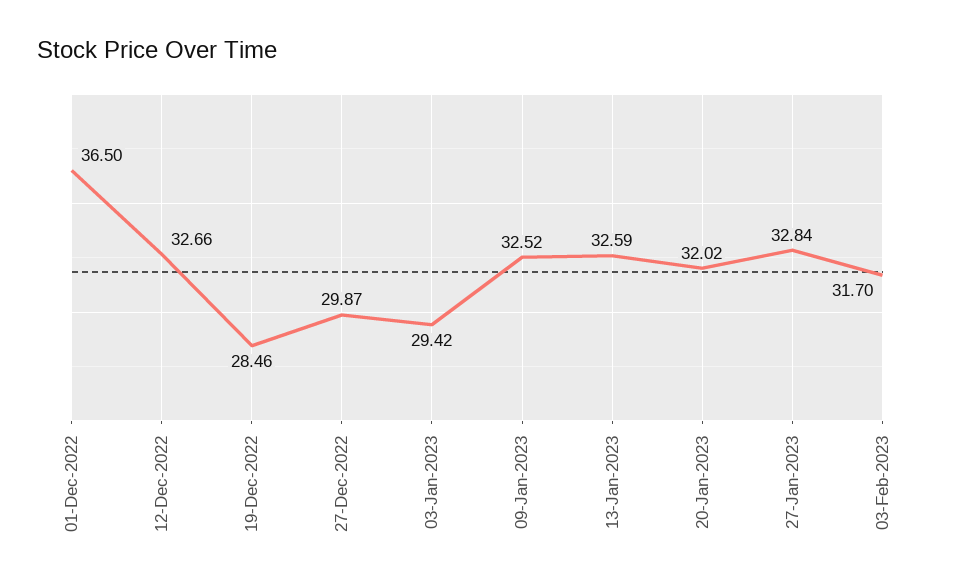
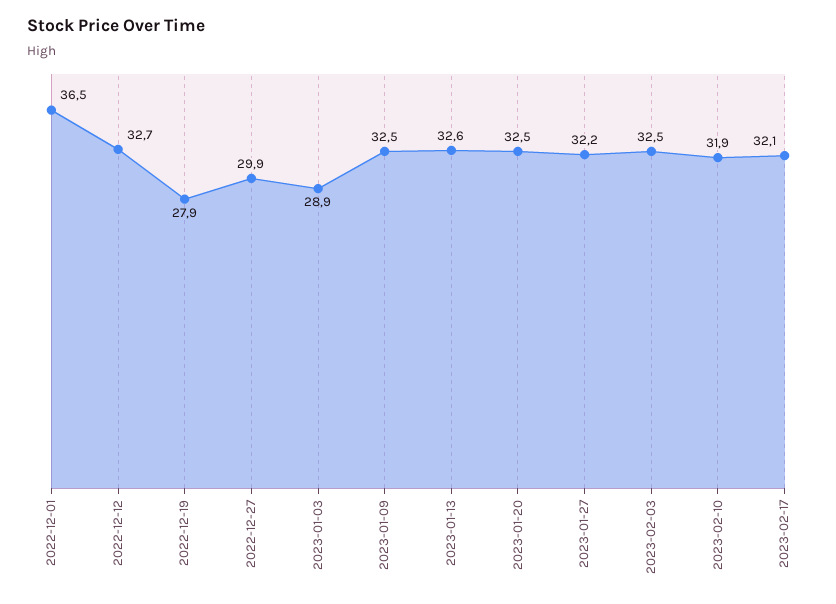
19-Dec-2022: 28.46 -> 27.9
03-Jan-2023: 29.42 -> 28.9
20-Jan-2023: 32.02 -> 32.5
27-Jan-2023: 32.84 -> 32.2
03-Feb-2023: 31.7 -> 32.5
2023-02-10: none -> 31.9
2023-02-17: none -> 32.1

